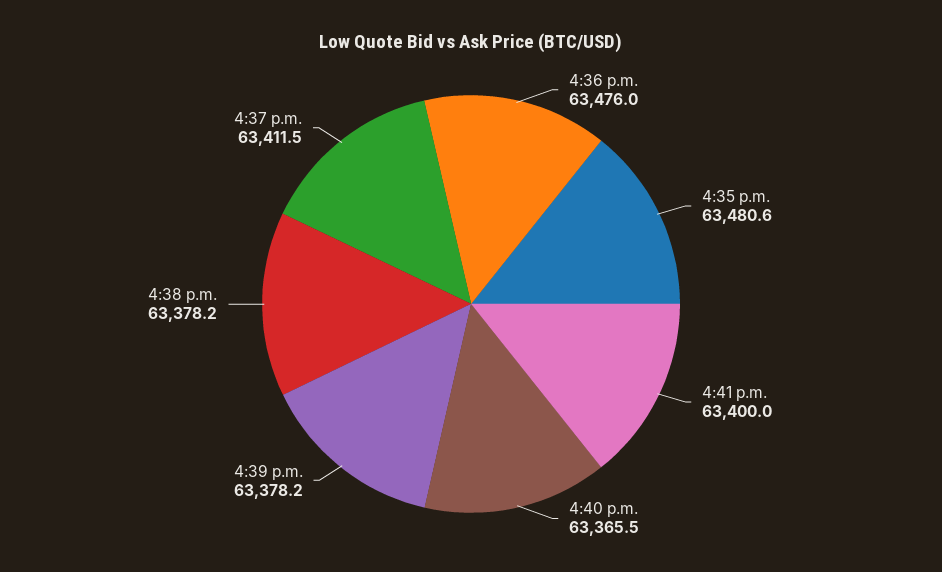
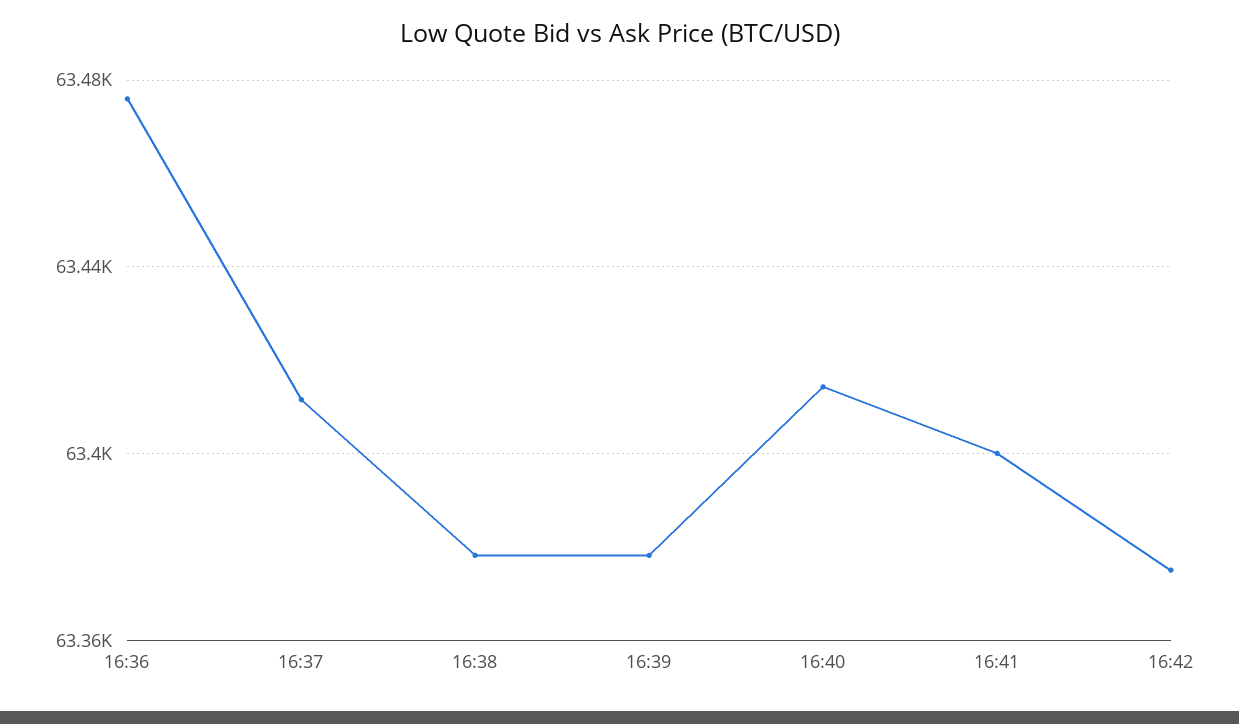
4:35 p.m.: 63480.6 -> none
4:40 p.m.: 63365.5 -> 63415
16:42: none -> 63375

